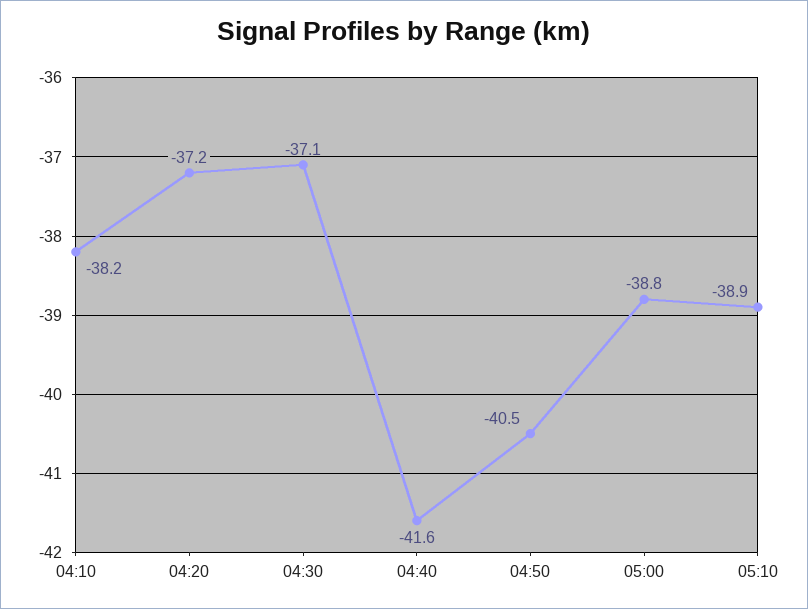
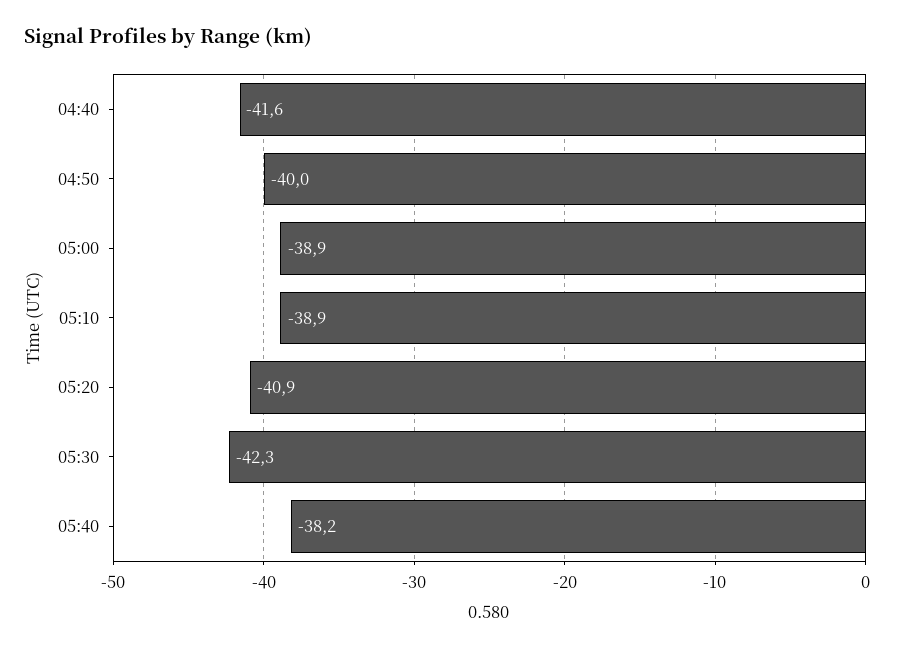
04:10: -38.2 -> none
04:20: -37.2 -> none
04:30: -37.1 -> none
04:50: -40.5 -> -40
05:00: -38.8 -> -38.9
05:20: none -> -40.9
05:30: none -> -42.3
05:40: none -> -38.2

